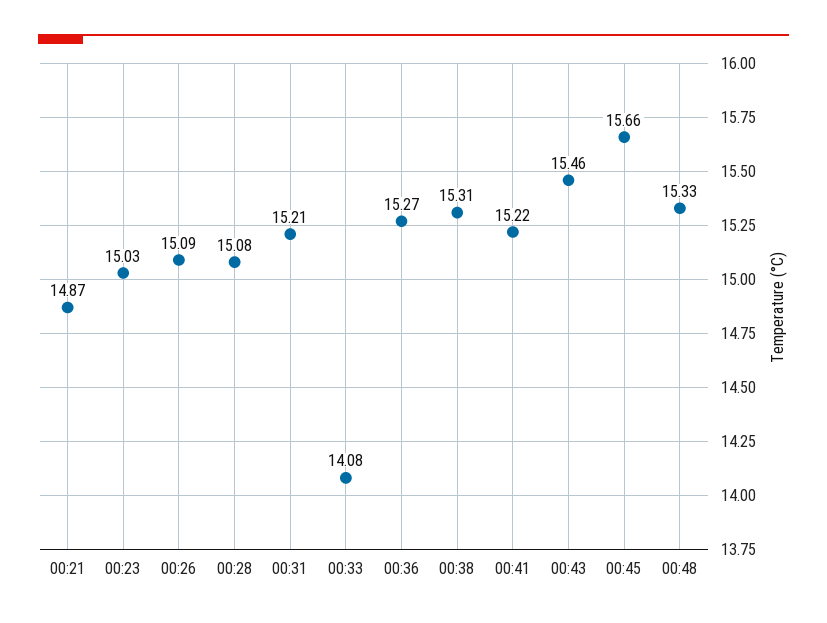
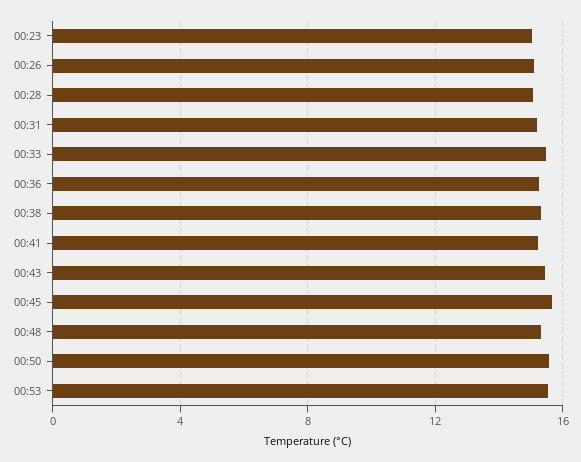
00:21: 14.87 -> none
00:33: 14.08 -> 15.5
00:50: none -> 15.5
00:53: none -> 15.5

